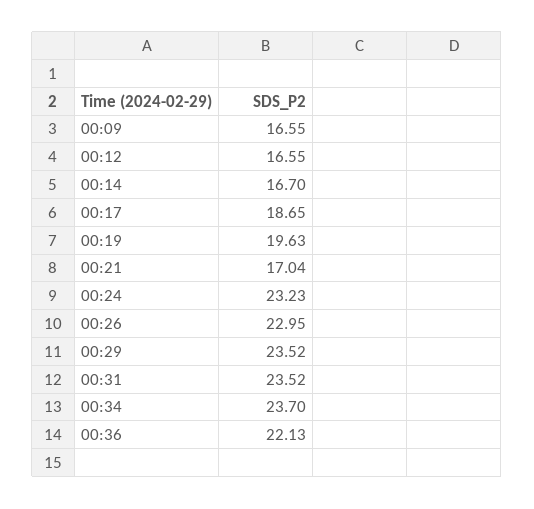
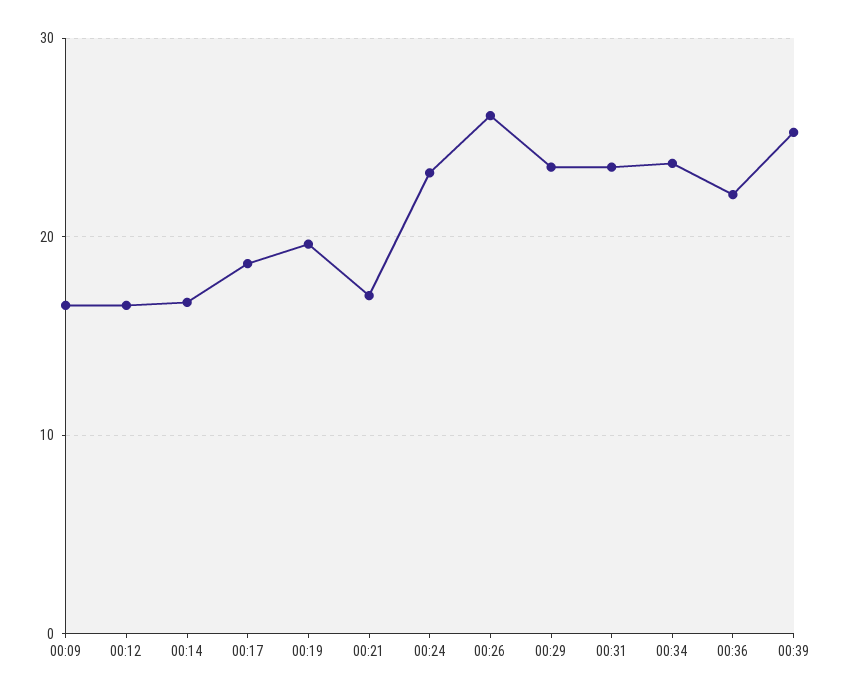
00:26: 22.95 -> 26
00:39: none -> 25

